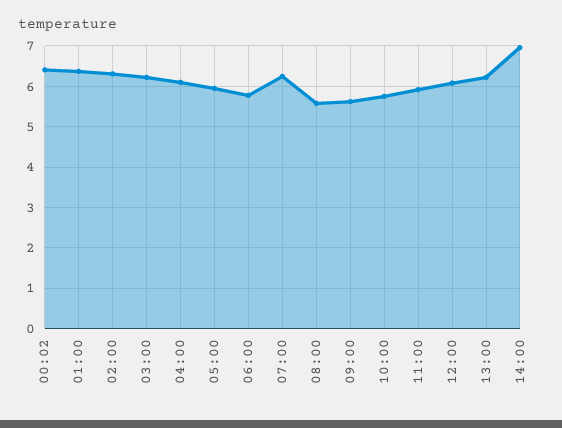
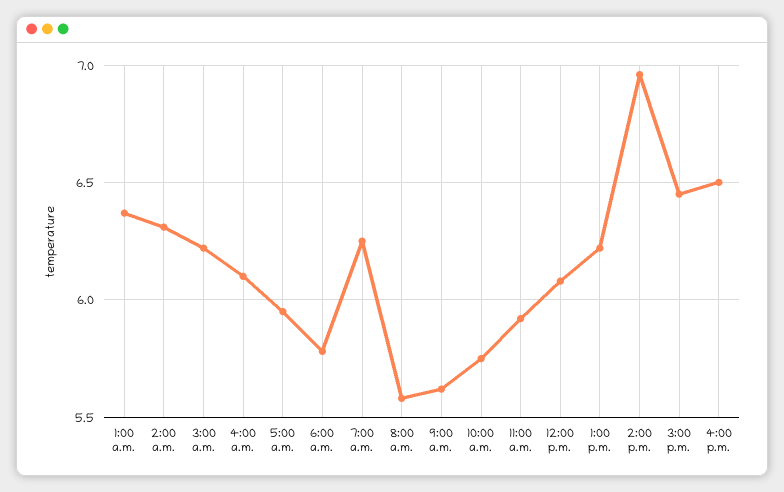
00:02: 6.4 -> none
3:00 p.m.: none -> 6.45
4:00 p.m.: none -> 6.5

